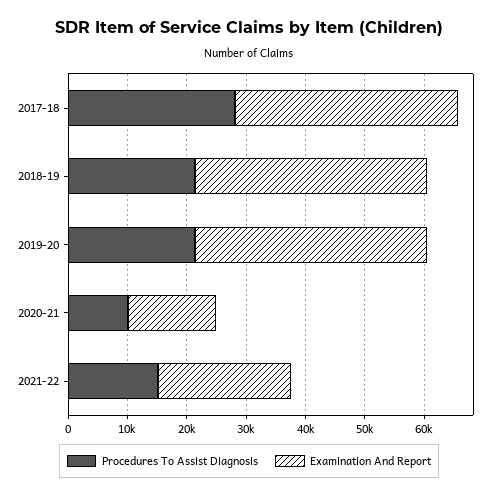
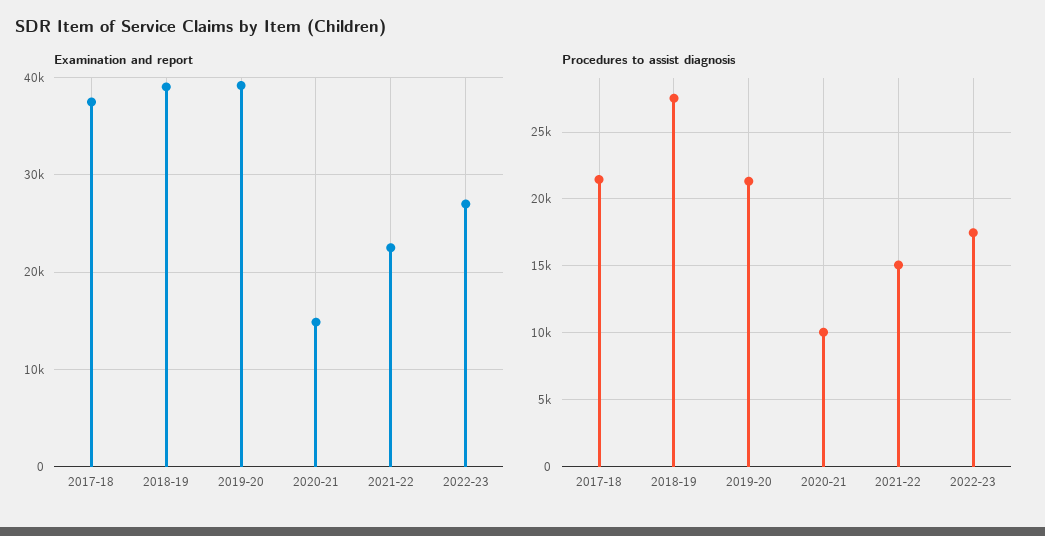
Procedures To Assist Diagnosis, 2017-18: 28000 -> 21500
Procedures To Assist Diagnosis, 2018-19: 22000 -> 27500
Examination And Report, 2022-23: none -> 27000
Procedures To Assist Diagnosis, 2022-23: none -> 17500

